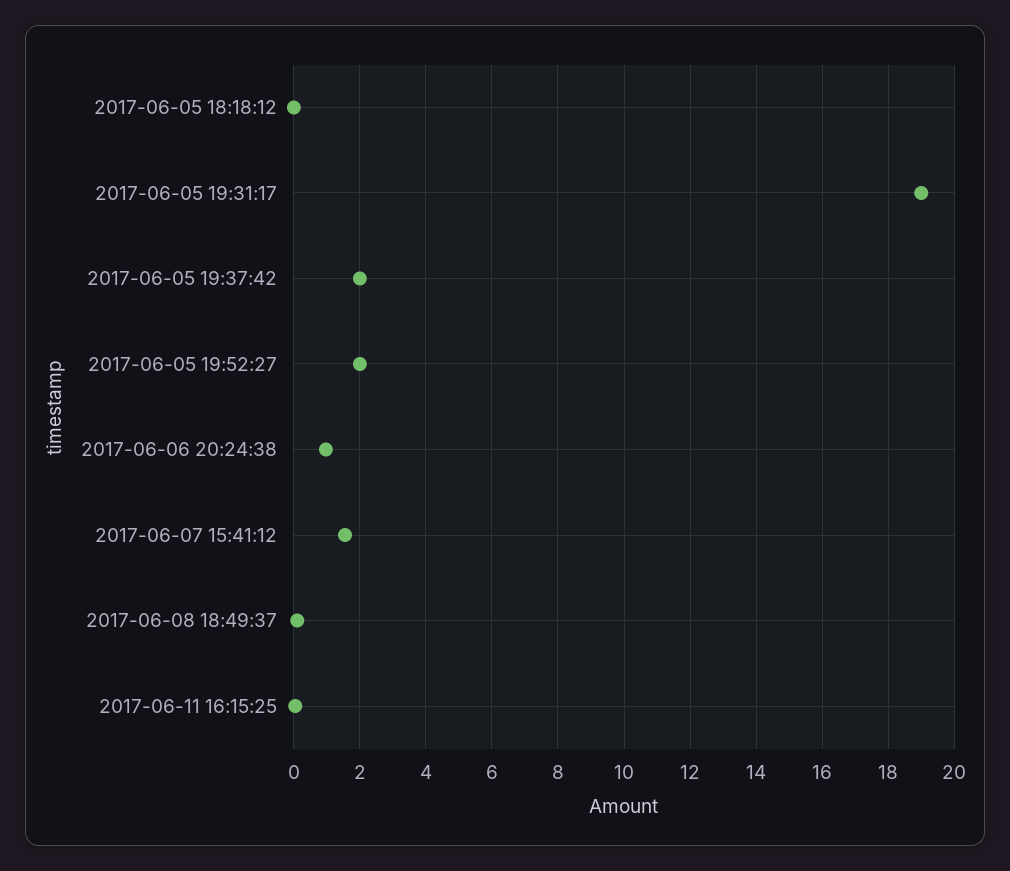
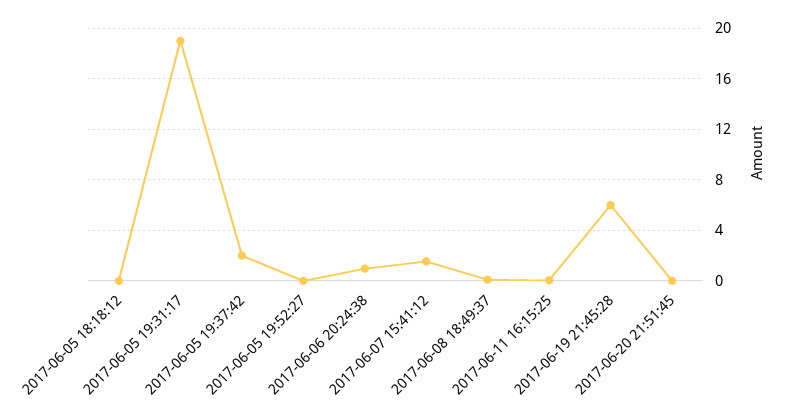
2017-06-05 19:52:27: 2 -> 0
2017-06-19 21:45:28: none -> 6
2017-06-20 21:51:45: none -> 0

